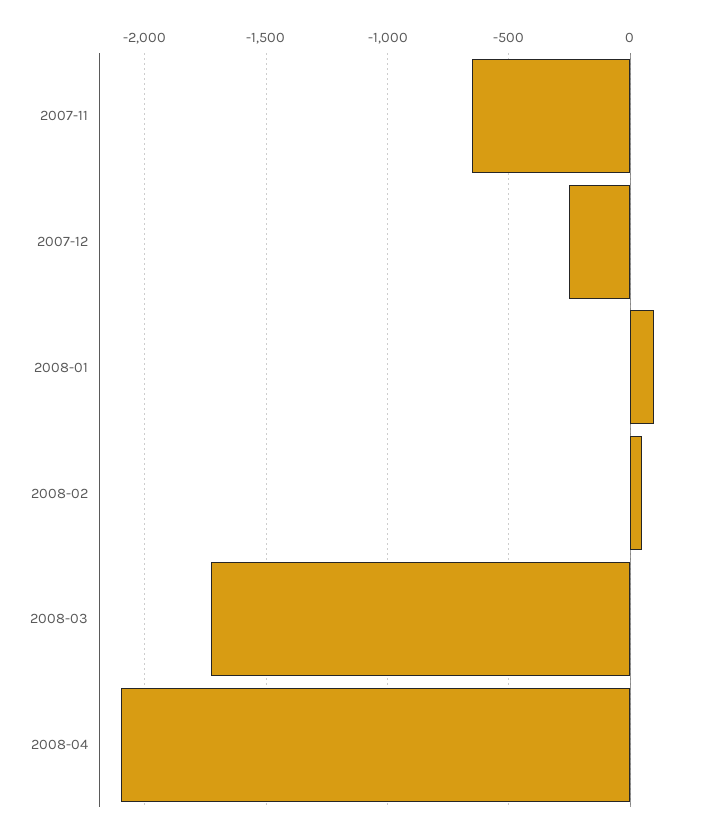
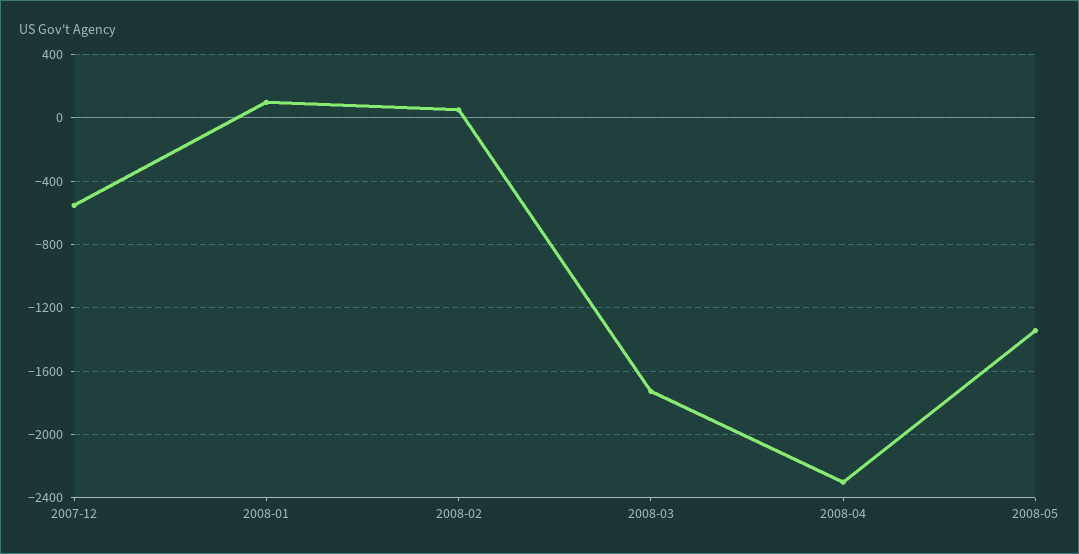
2007-11: -650 -> none
2007-12: -250 -> -550
2008-04: -2100 -> -2300
2008-05: none -> -1350

